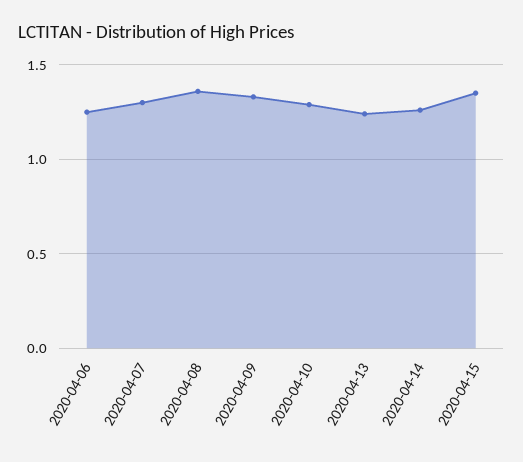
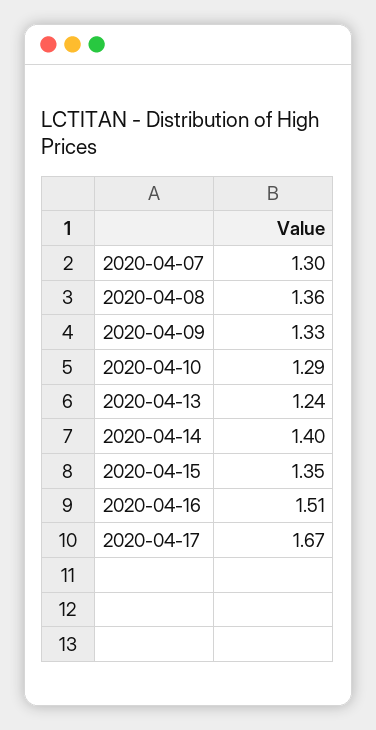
2020-04-06: 1.25 -> none
2020-04-14: 1.25 -> 1.4
2020-04-16: none -> 1.51
2020-04-17: none -> 1.67

